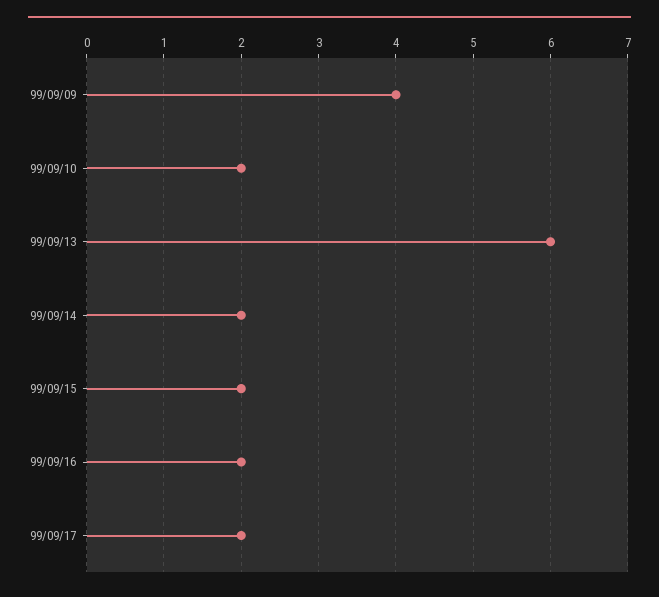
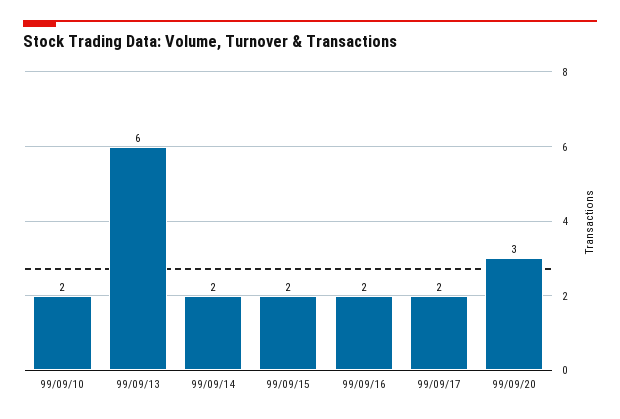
99/09/09: 4 -> none
99/09/20: none -> 3

